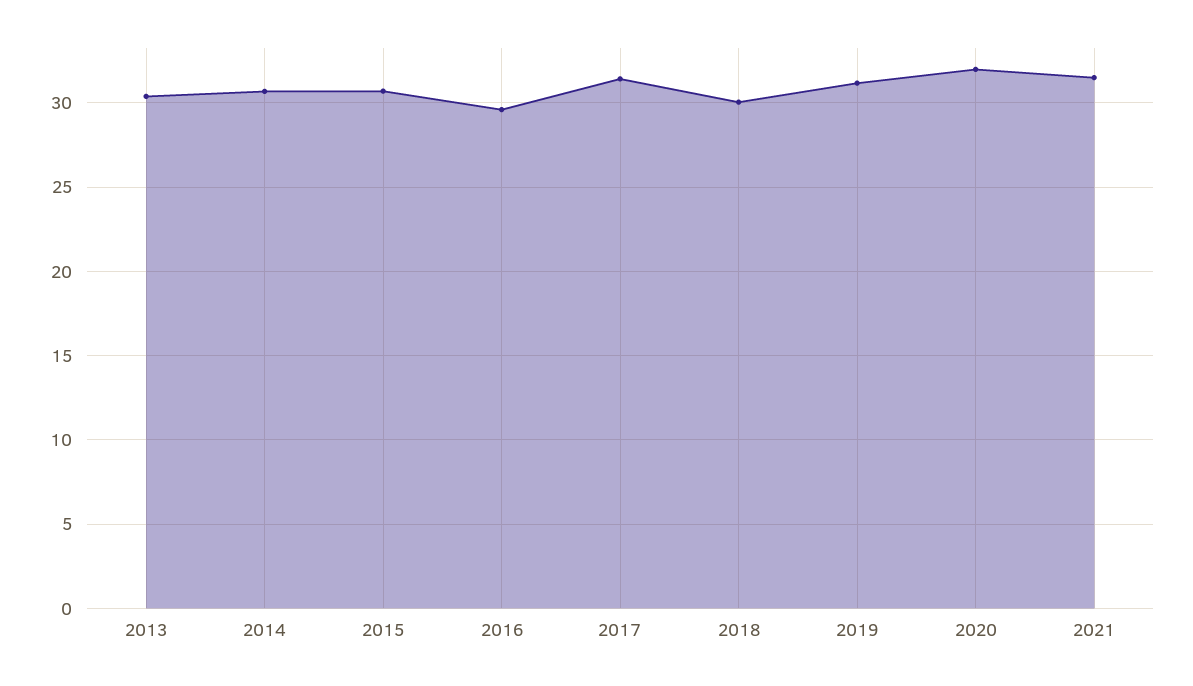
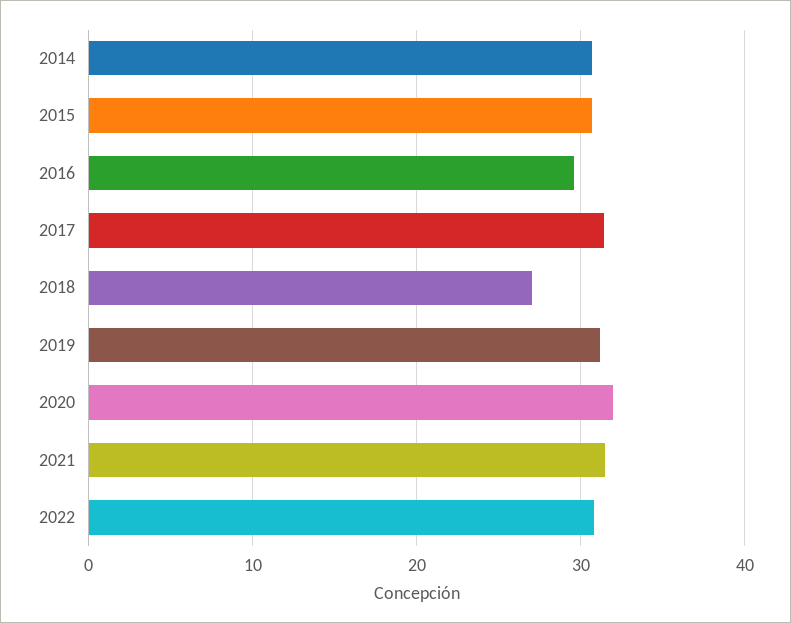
2013: 30.5 -> none
2018: 30 -> 27
2022: none -> 31

